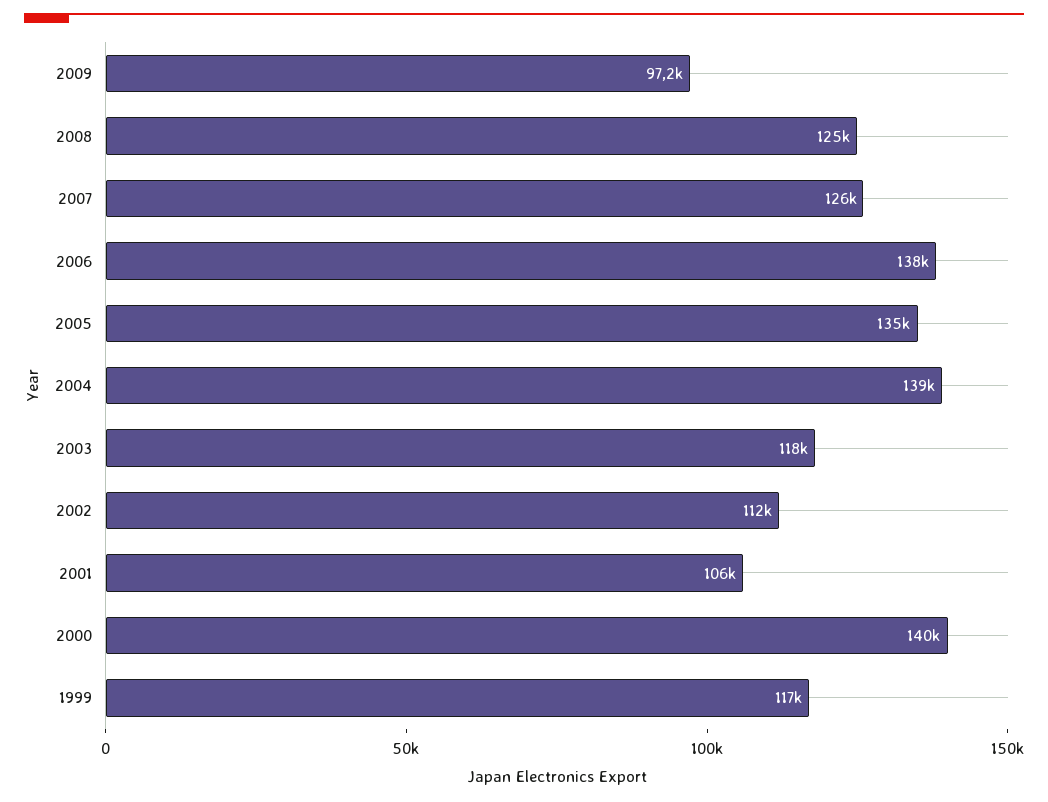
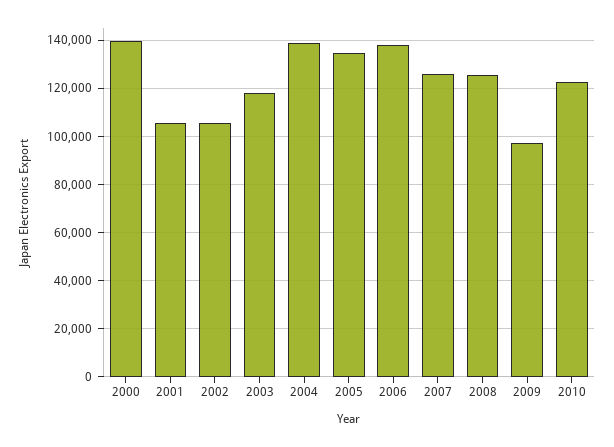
2002: 112000 -> 105000
1999: 117000 -> none
2010: none -> 122500

